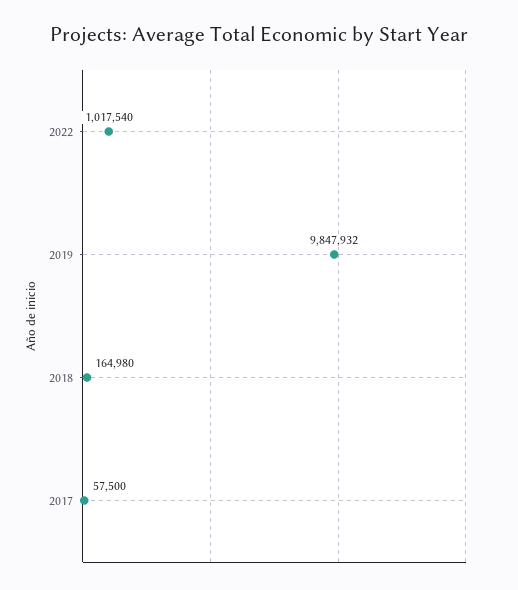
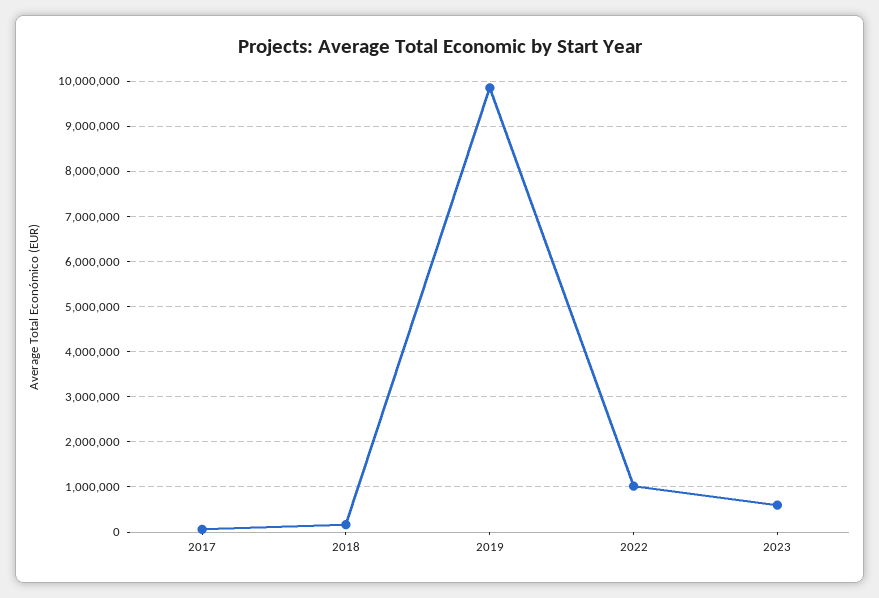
2023: none -> 600000

